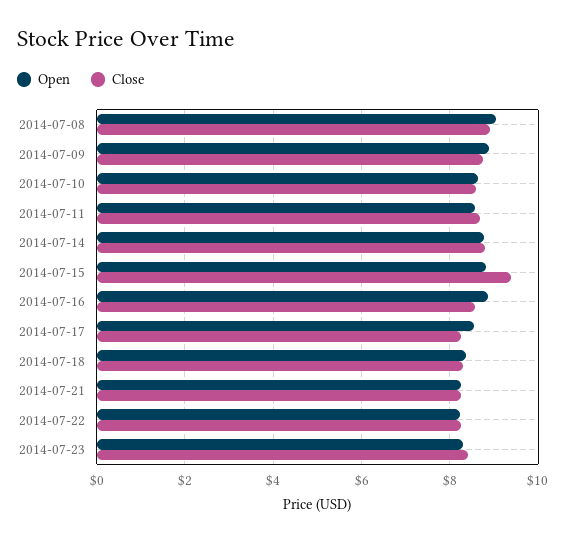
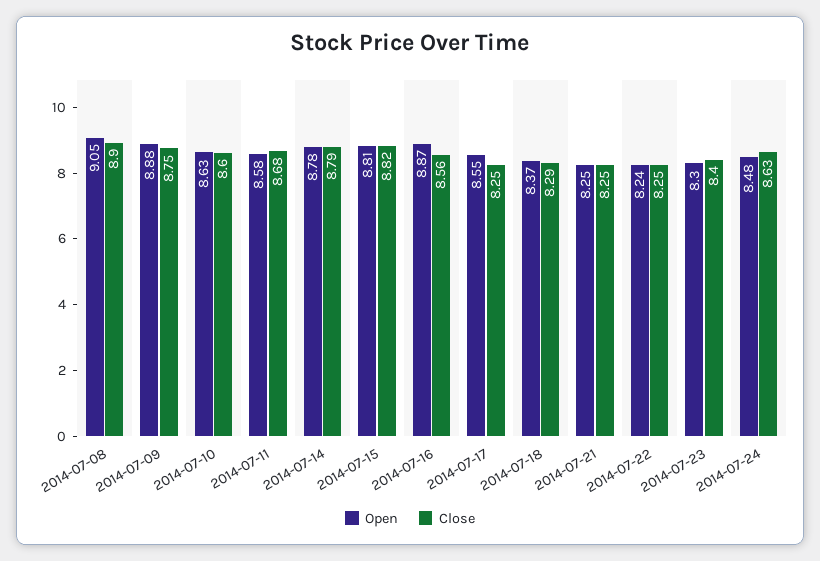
Close, 2014-07-15: 9.4 -> 8.82
Open, 2014-07-24: none -> 8.48
Close, 2014-07-24: none -> 8.63

